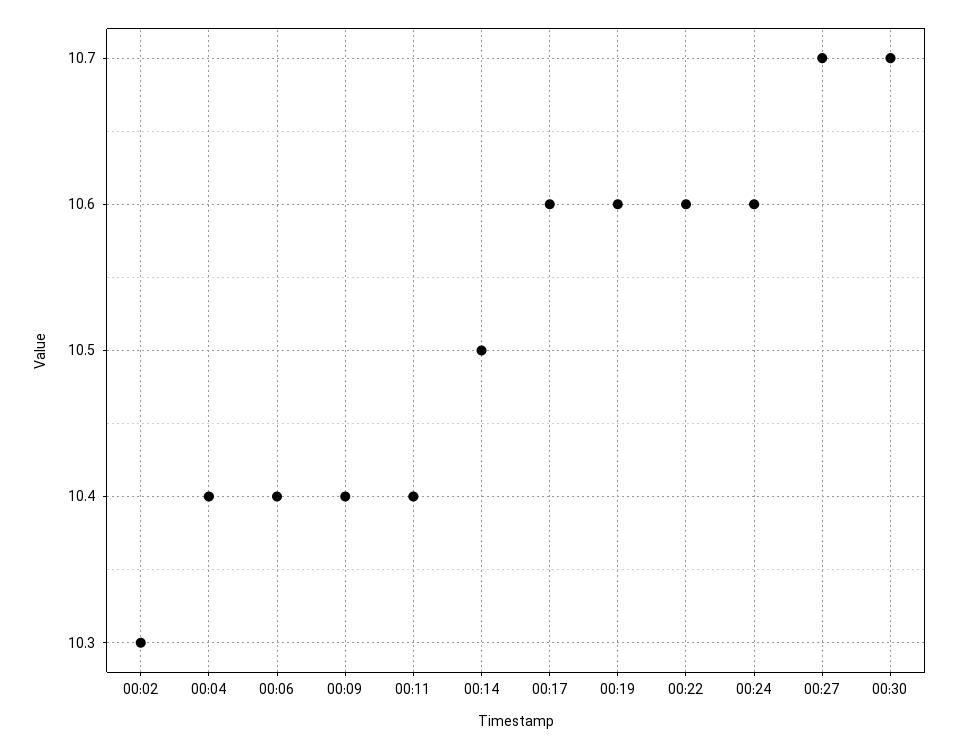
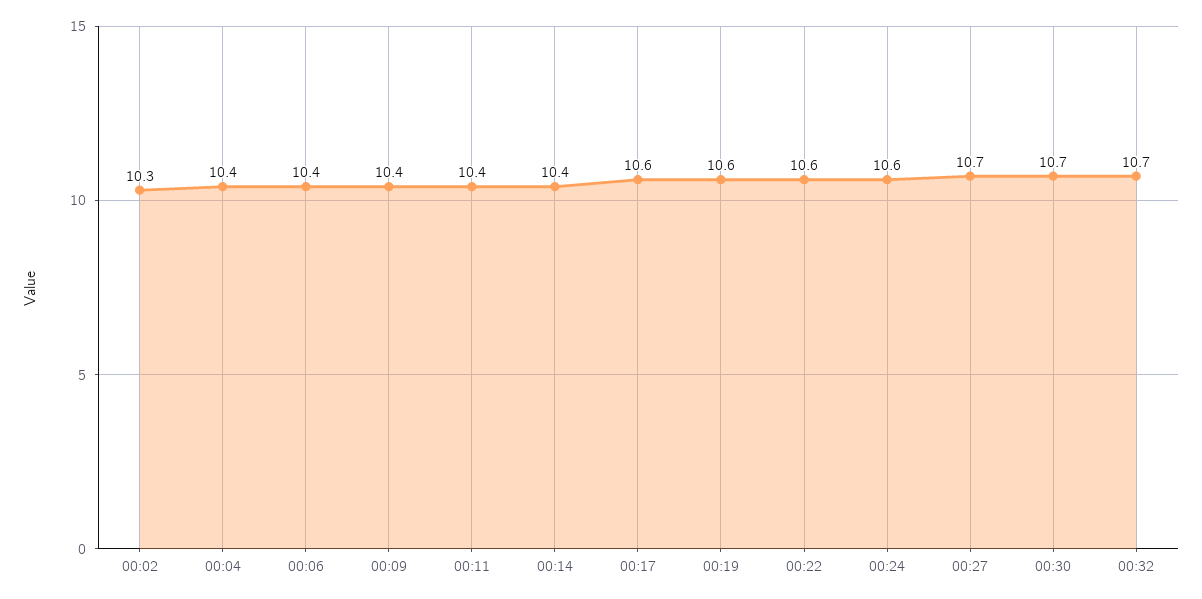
00:14: 10.5 -> 10.4
00:32: none -> 10.7

